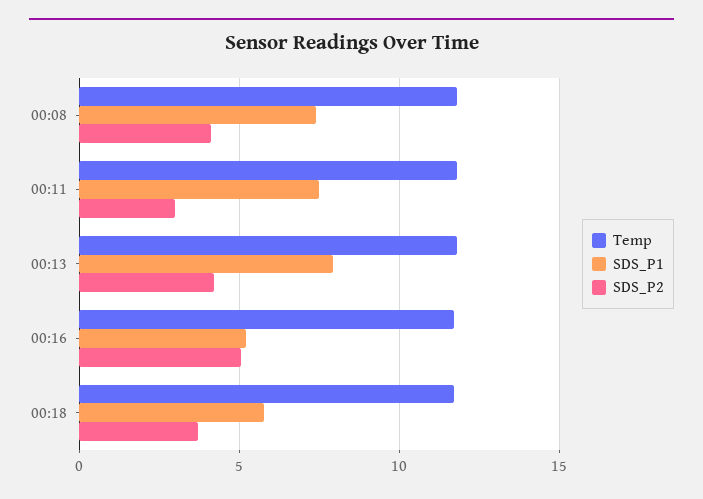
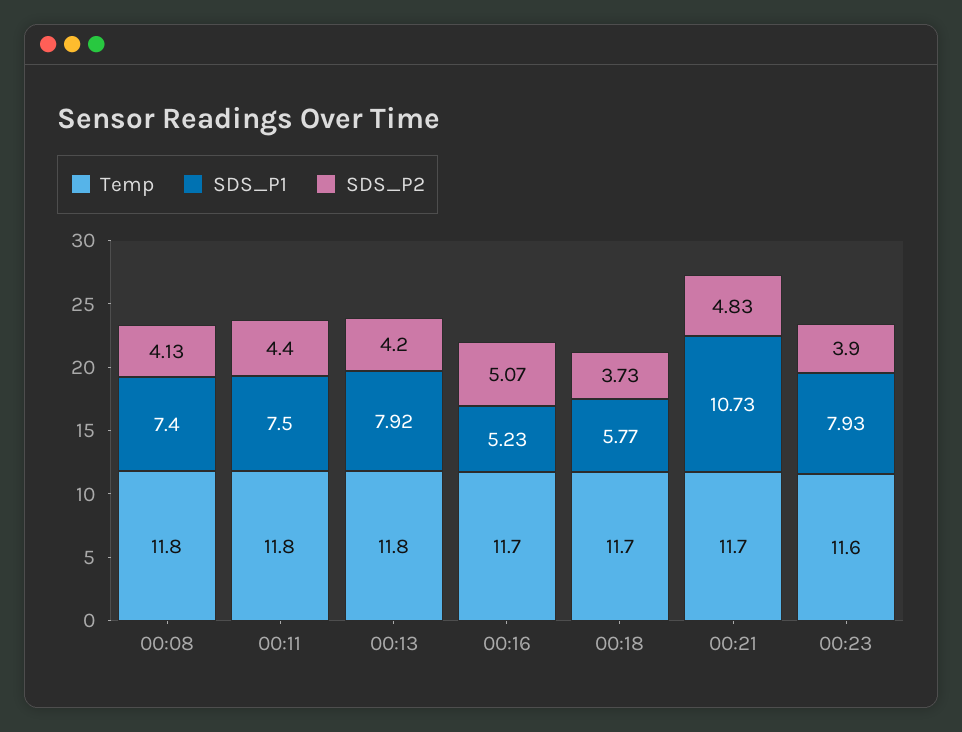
SDS_P2, 00:11: 3 -> 4.4
Temp, 00:21: none -> 11.7
SDS_P1, 00:21: none -> 10.73
SDS_P2, 00:21: none -> 4.83
Temp, 00:23: none -> 11.6
SDS_P1, 00:23: none -> 7.93
SDS_P2, 00:23: none -> 3.9

